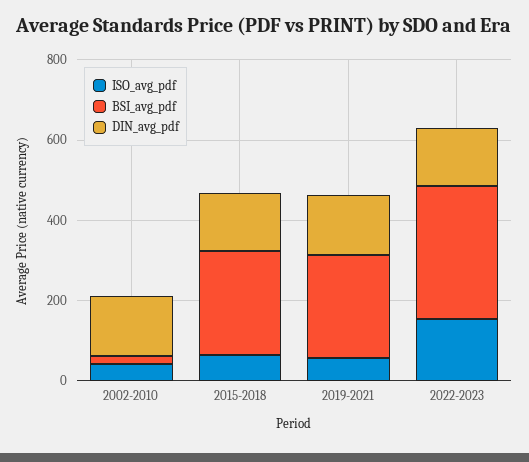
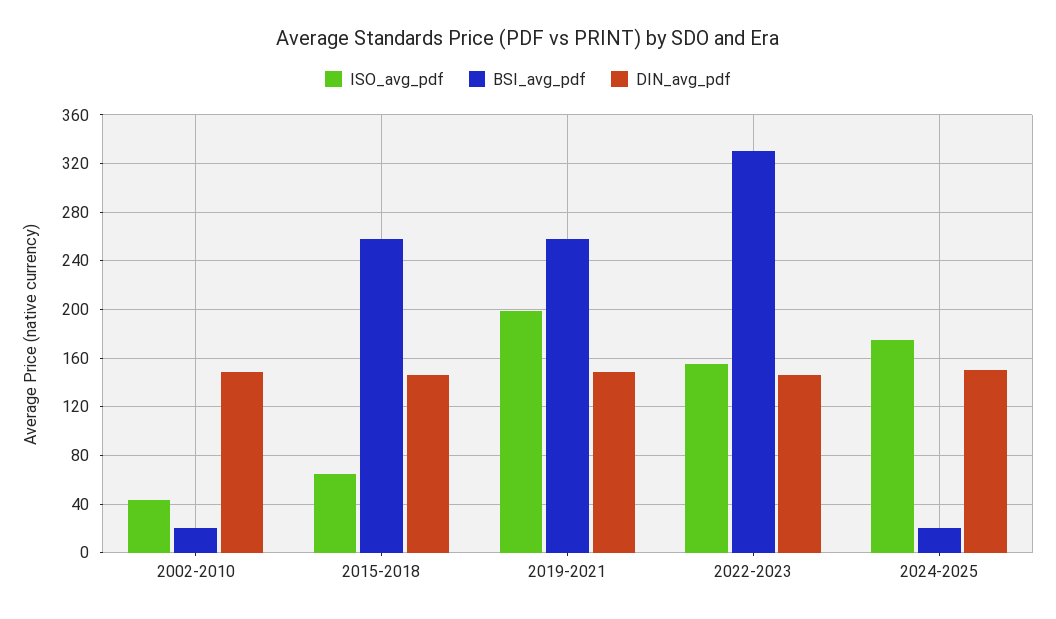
ISO_avg_pdf, 2019-2021: 50 -> 200
ISO_avg_pdf, 2024-2025: none -> 175
BSI_avg_pdf, 2024-2025: none -> 20
DIN_avg_pdf, 2024-2025: none -> 150

